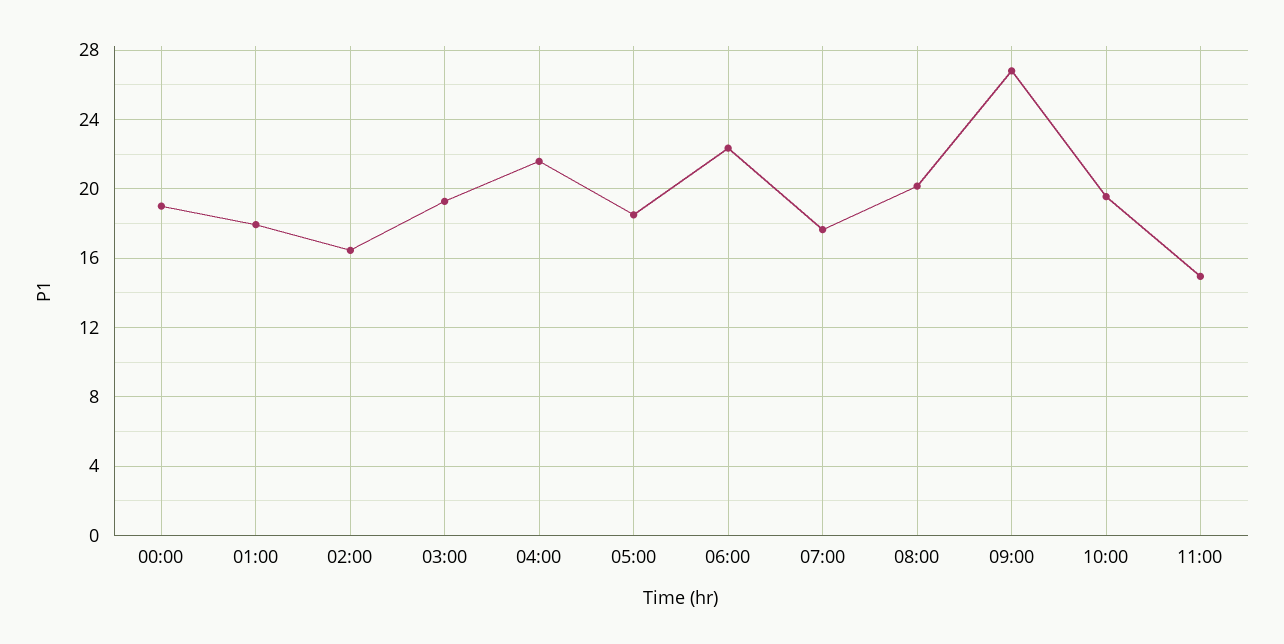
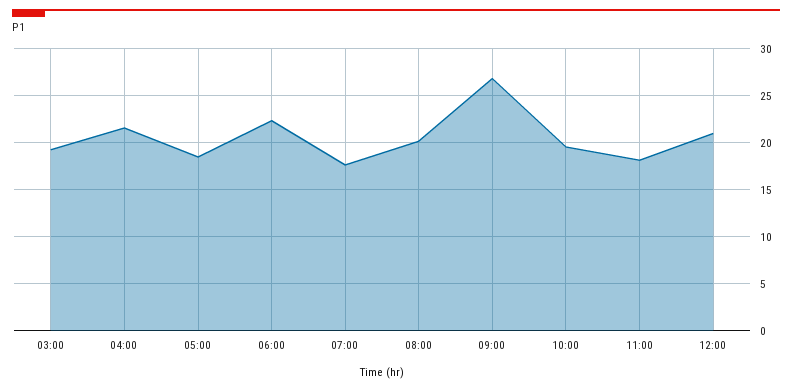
00:00: 19 -> none
01:00: 18 -> none
02:00: 16.5 -> none
11:00: 15 -> 18
12:00: none -> 21

